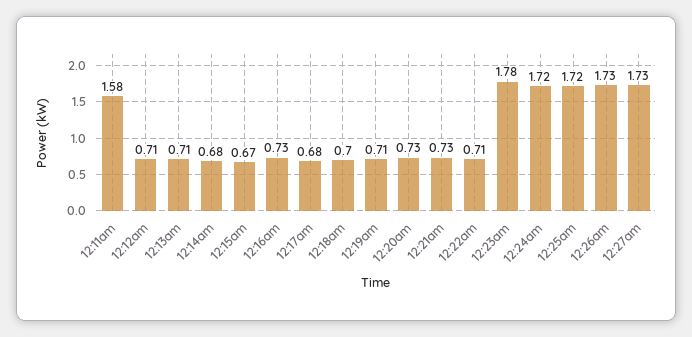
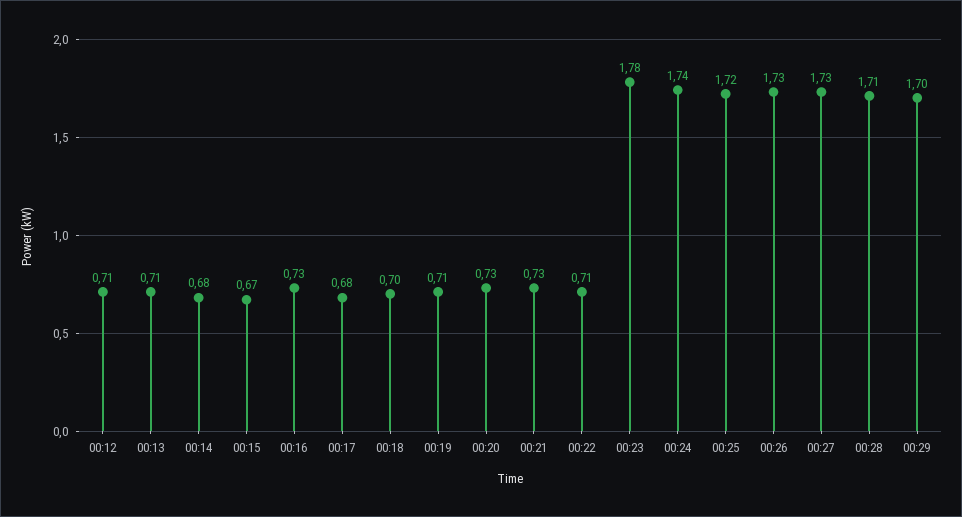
12:11am: 1.58 -> none
12:24am: 1.72 -> 1.74
00:28: none -> 1.71
00:29: none -> 1.7

